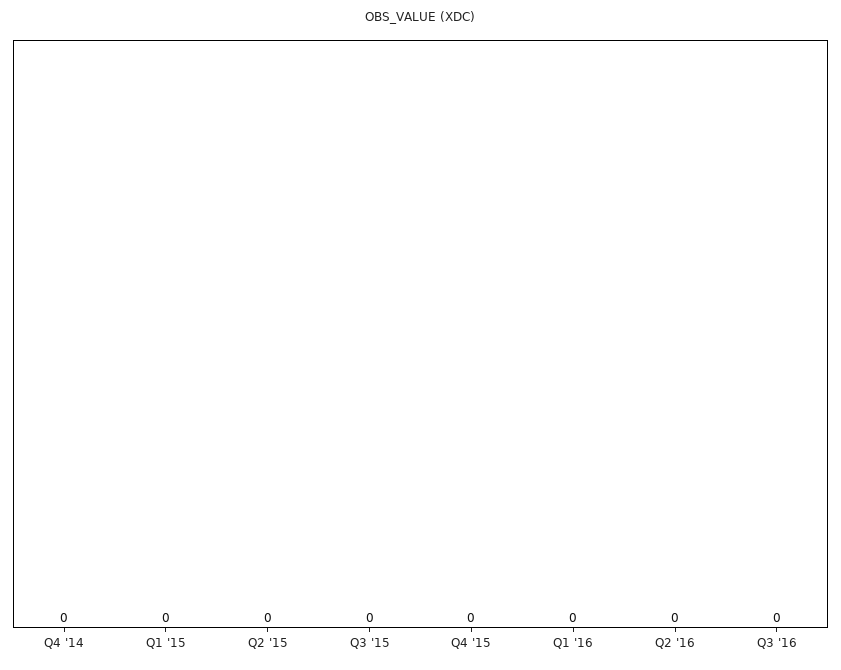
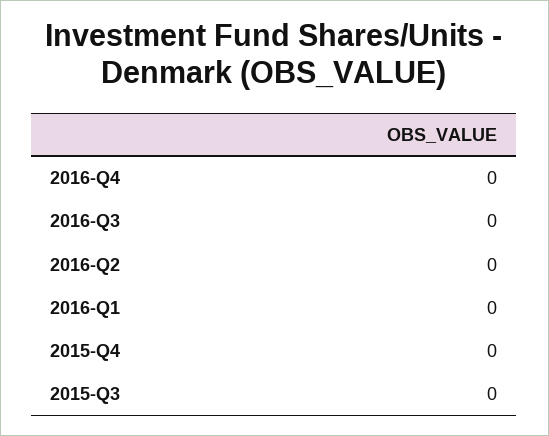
Q4 '14: 0 -> none
Q1 '15: 0 -> none
Q2 '15: 0 -> none
2016-Q4: none -> 0

